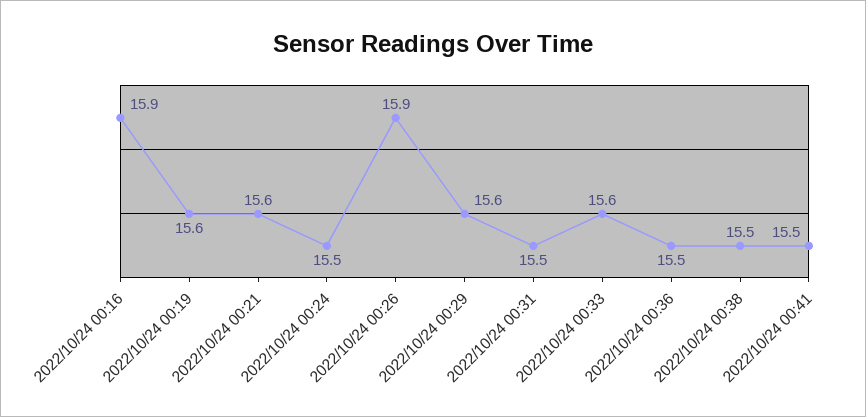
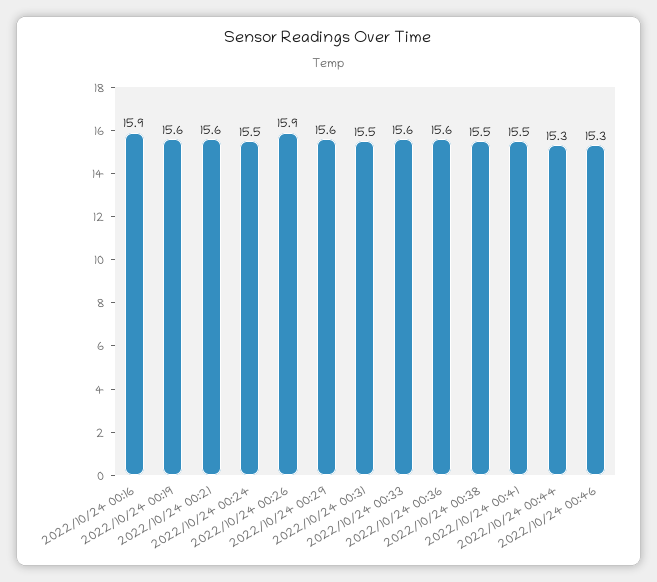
2022/10/24 00:36: 15.5 -> 15.6
2022/10/24 00:44: none -> 15.3
2022/10/24 00:46: none -> 15.3

